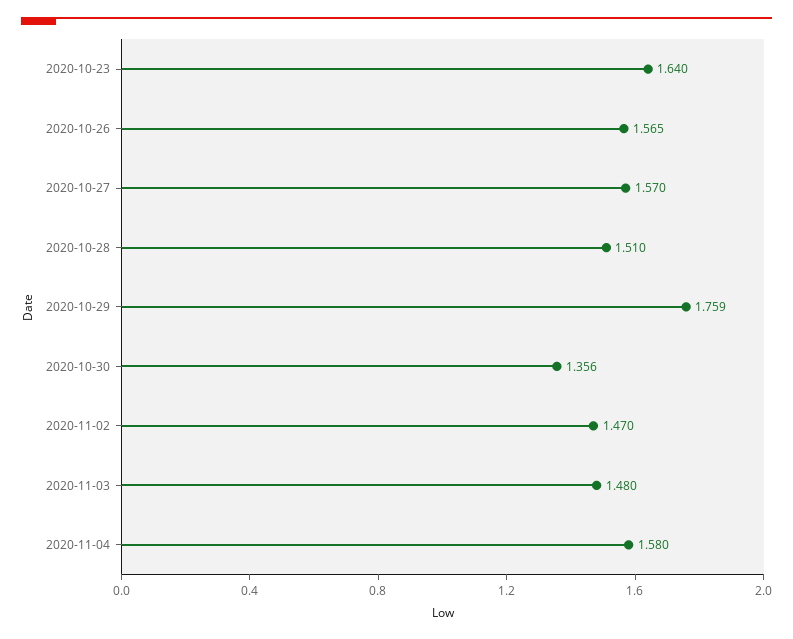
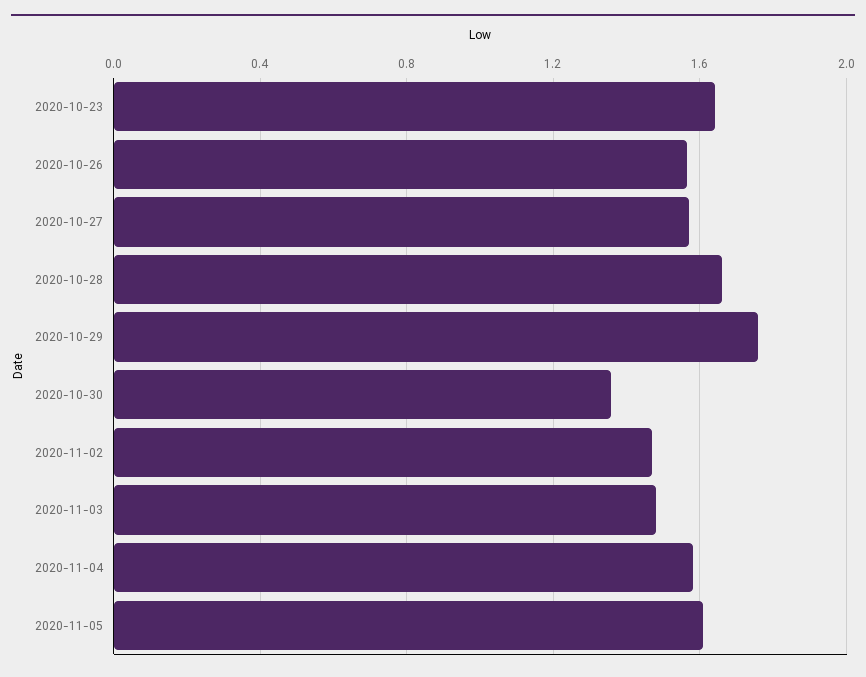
2020-10-28: 1.51 -> 1.65
2020-11-05: none -> 1.6

